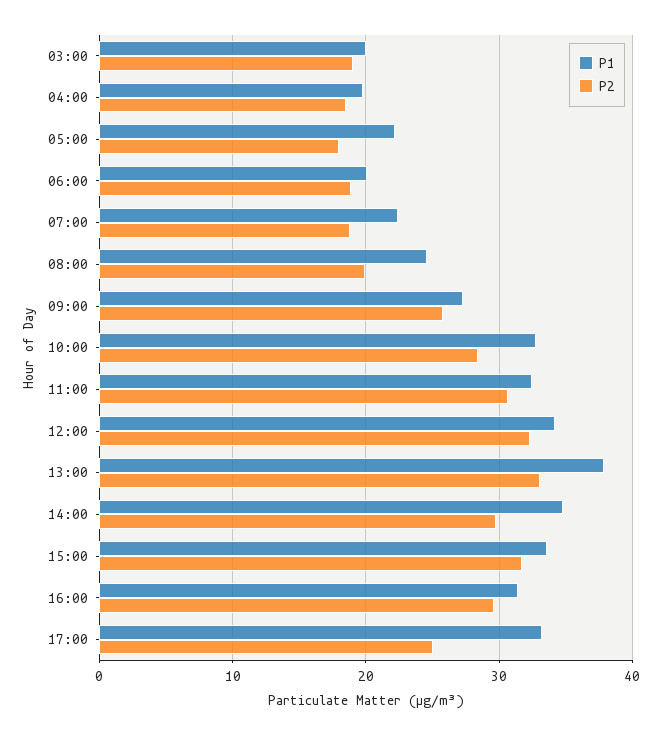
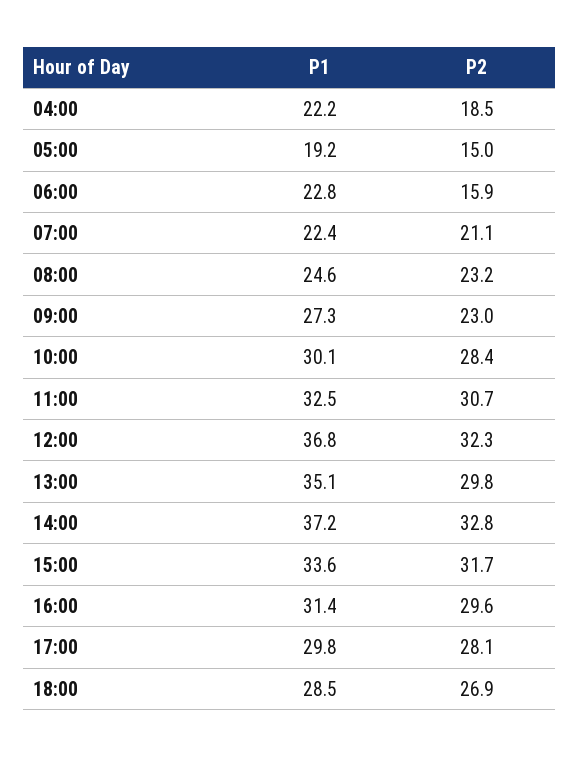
P1, 03:00: 20 -> none
P2, 03:00: 19 -> none
P1, 04:00: 20 -> 22.2
P1, 05:00: 22 -> 19.2
P2, 05:00: 18 -> 15
P1, 06:00: 20 -> 22.8
P2, 06:00: 19 -> 15.9
P2, 07:00: 19 -> 21.1
P2, 08:00: 20 -> 23.2
P2, 09:00: 26 -> 23
P1, 10:00: 33 -> 30.1
P1, 12:00: 34 -> 36.8
P1, 13:00: 38 -> 35.1
P2, 13:00: 33 -> 29.8
P1, 14:00: 35 -> 37.2
P2, 14:00: 30 -> 32.8
P1, 17:00: 33 -> 29.8
P2, 17:00: 25 -> 28.1
P1, 18:00: none -> 28.5
P2, 18:00: none -> 26.9

